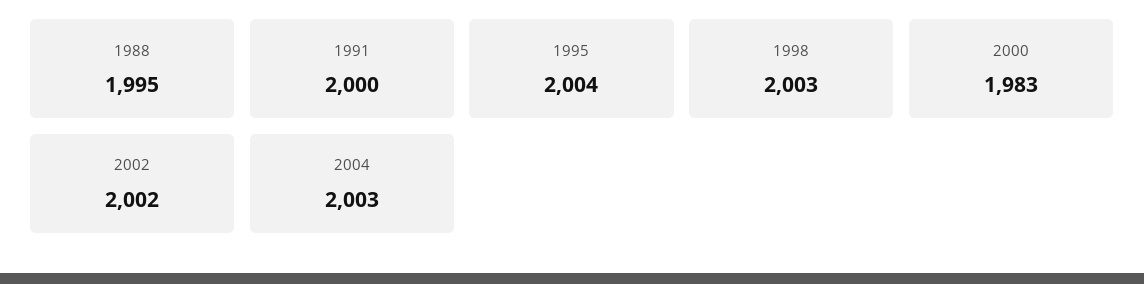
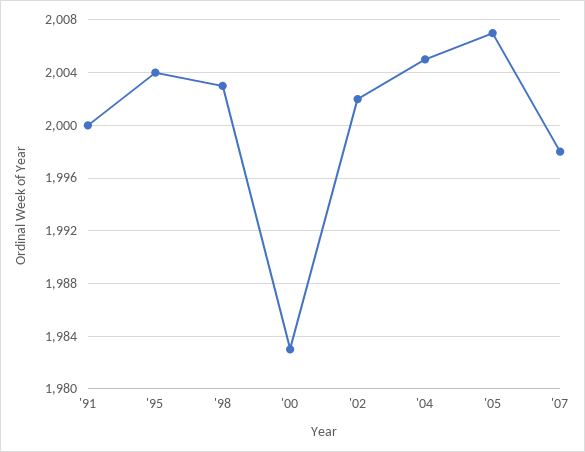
1988: 1995 -> none
2004: 2003 -> 2005
'05: none -> 2007
'07: none -> 1998

